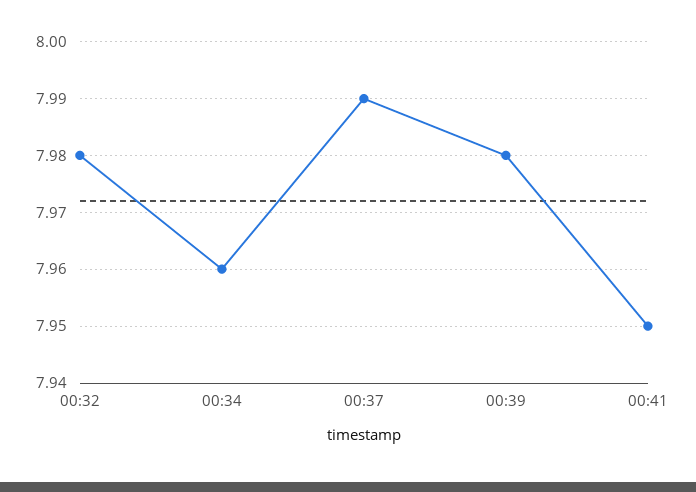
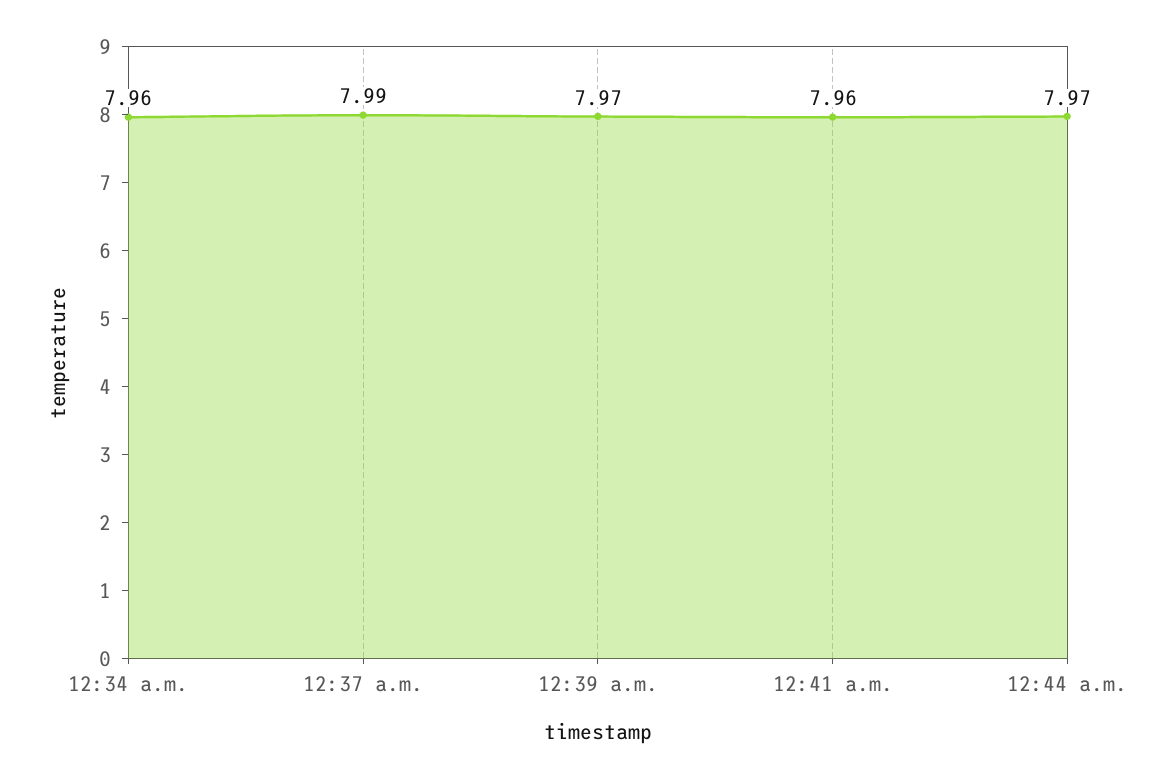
00:32: 7.98 -> none
00:39: 7.98 -> 7.97
00:41: 7.95 -> 7.96
12:44 a.m.: none -> 7.97

